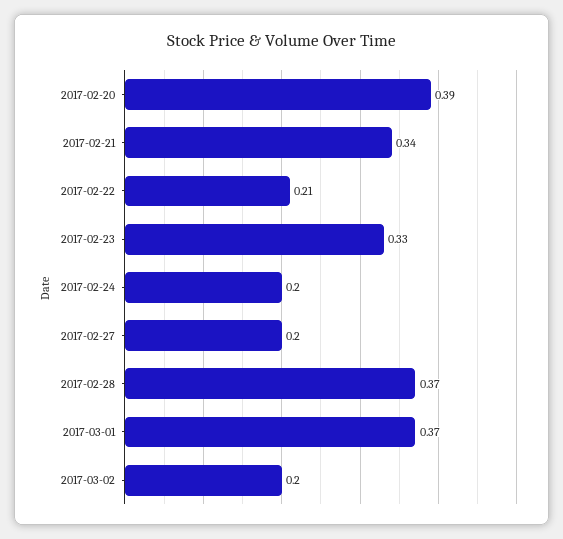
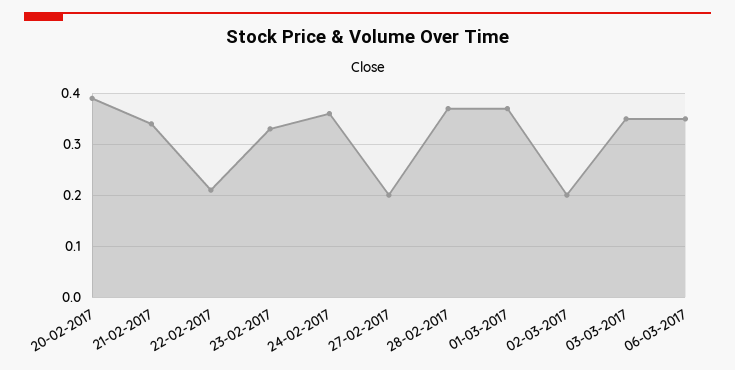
2017-02-24: 0.2 -> 0.35
03-03-2017: none -> 0.35
06-03-2017: none -> 0.35

